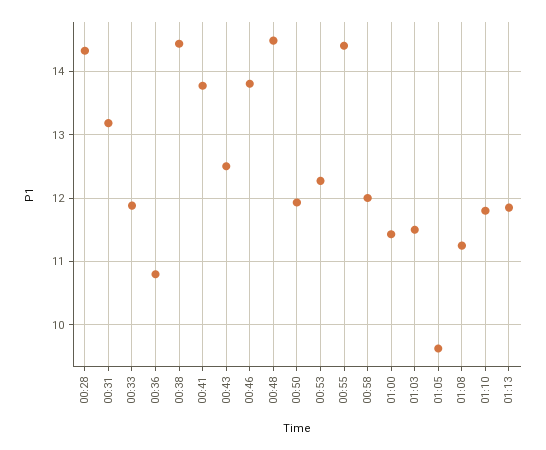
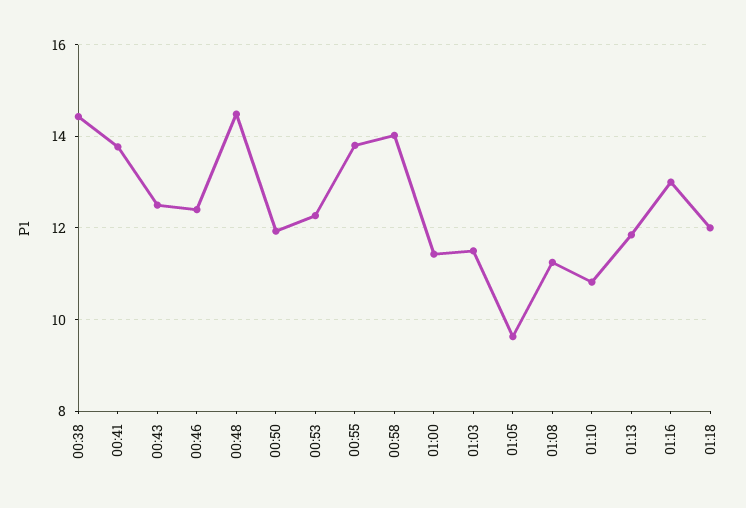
00:28: 14.3 -> none
00:31: 13.2 -> none
00:33: 11.9 -> none
00:36: 10.8 -> none
00:46: 13.8 -> 12.4
00:55: 14.4 -> 13.8
00:58: 12 -> 14
01:10: 11.8 -> 10.8
01:16: none -> 13
01:18: none -> 12

